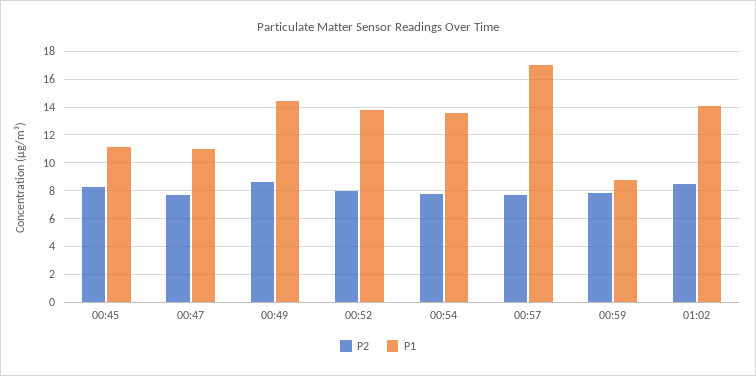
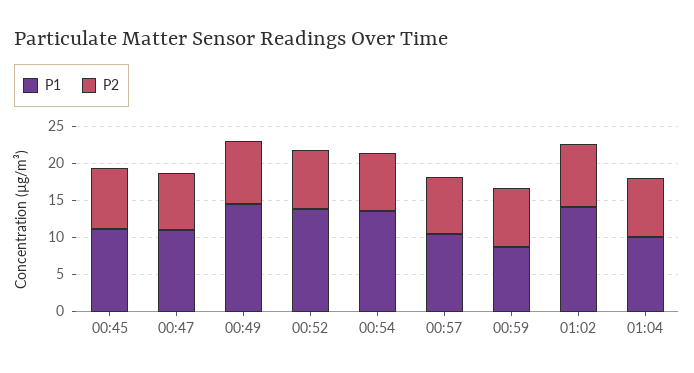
P1, 00:57: 17 -> 10
P1, 01:04: none -> 10
P2, 01:04: none -> 7.5

